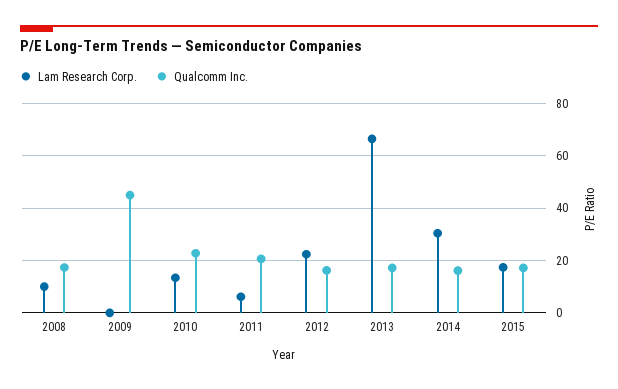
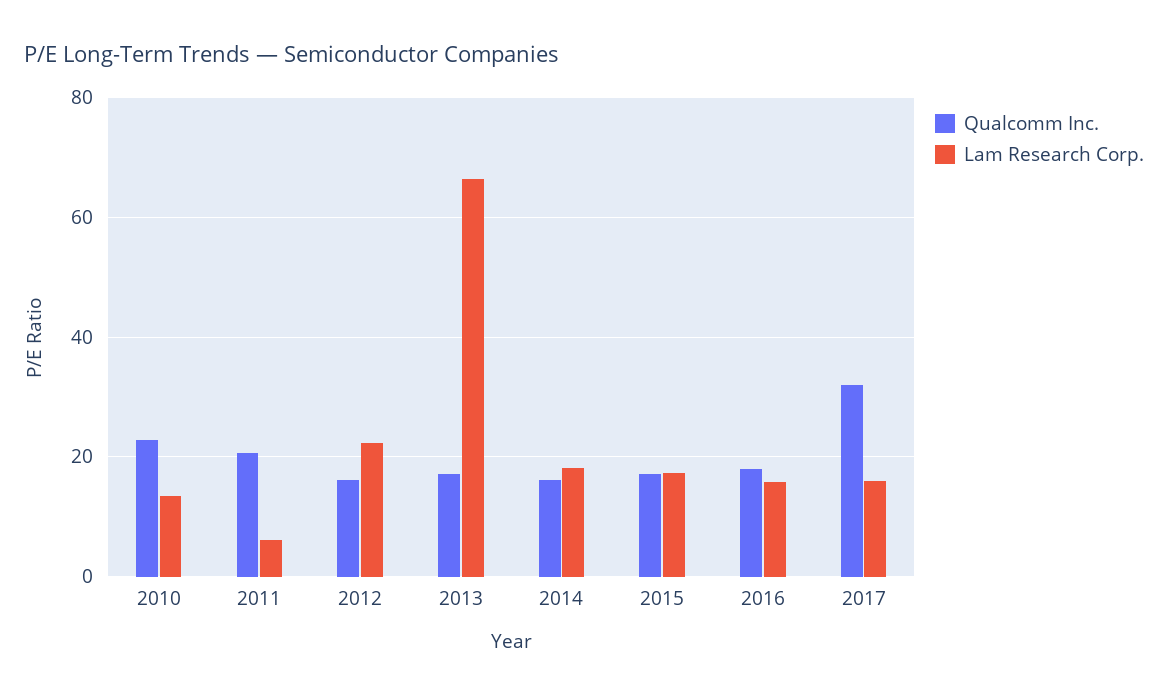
Lam Research Corp., 2008: 10 -> none
Qualcomm Inc., 2008: 17.5 -> none
Lam Research Corp., 2009: 0 -> none
Qualcomm Inc., 2009: 45 -> none
Lam Research Corp., 2014: 30 -> 18
Qualcomm Inc., 2016: none -> 18
Lam Research Corp., 2016: none -> 16
Qualcomm Inc., 2017: none -> 32
Lam Research Corp., 2017: none -> 16

